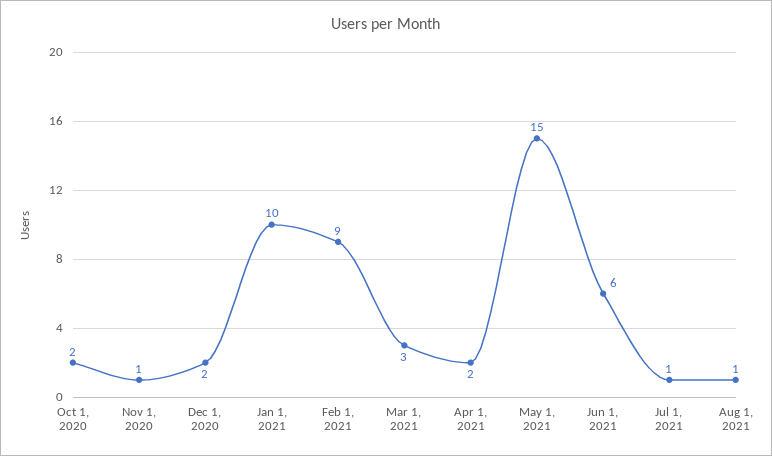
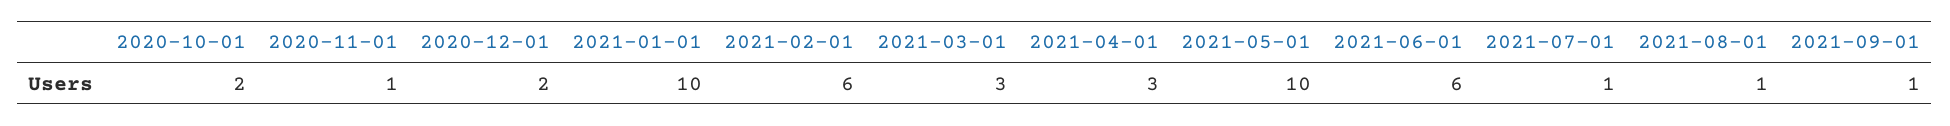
Feb 1, 2021: 9 -> 6
Apr 1, 2021: 2 -> 3
May 1, 2021: 15 -> 10
2021-09-01: none -> 1

